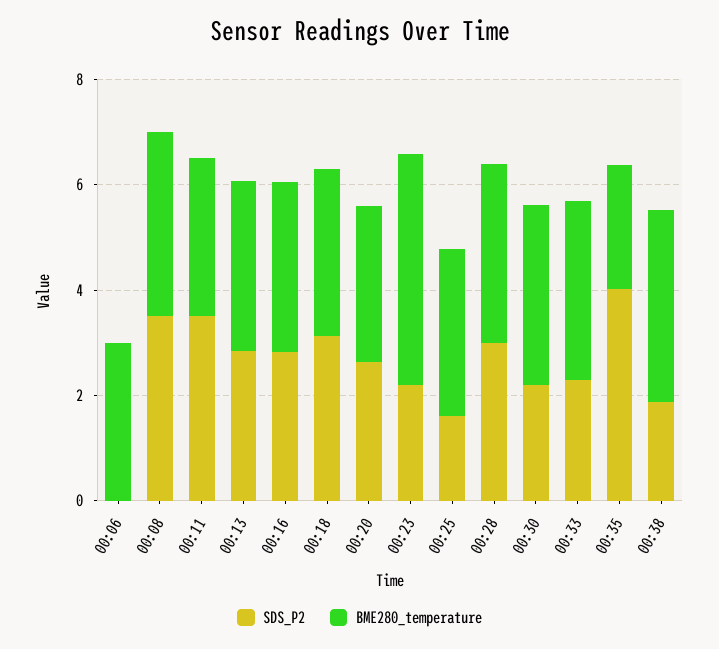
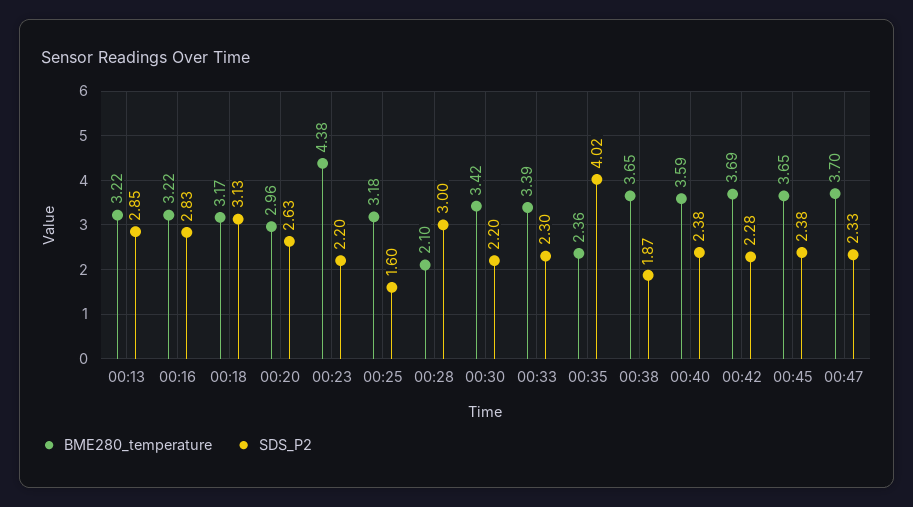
SDS_P2, 00:06: 0 -> none
BME280_temperature, 00:06: 3 -> none
SDS_P2, 00:08: 3.5 -> none
BME280_temperature, 00:08: 3.5 -> none
SDS_P2, 00:11: 3.5 -> none
BME280_temperature, 00:11: 3 -> none
BME280_temperature, 00:28: 3.5 -> 2.1
BME280_temperature, 00:40: none -> 3.59
SDS_P2, 00:40: none -> 2.38
BME280_temperature, 00:42: none -> 3.69
SDS_P2, 00:42: none -> 2.28
BME280_temperature, 00:45: none -> 3.65
SDS_P2, 00:45: none -> 2.38
BME280_temperature, 00:47: none -> 3.7
SDS_P2, 00:47: none -> 2.33

